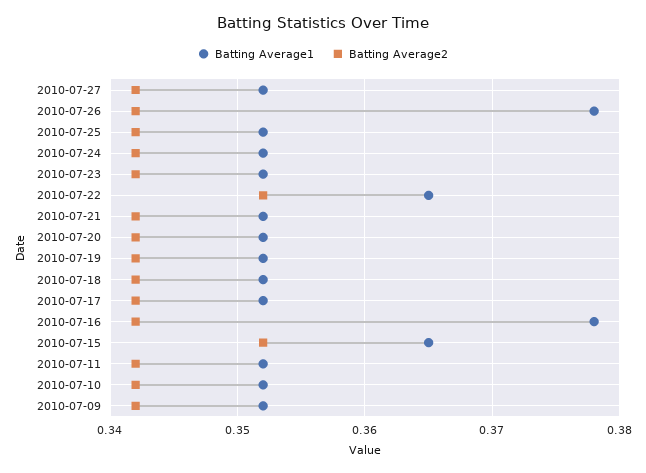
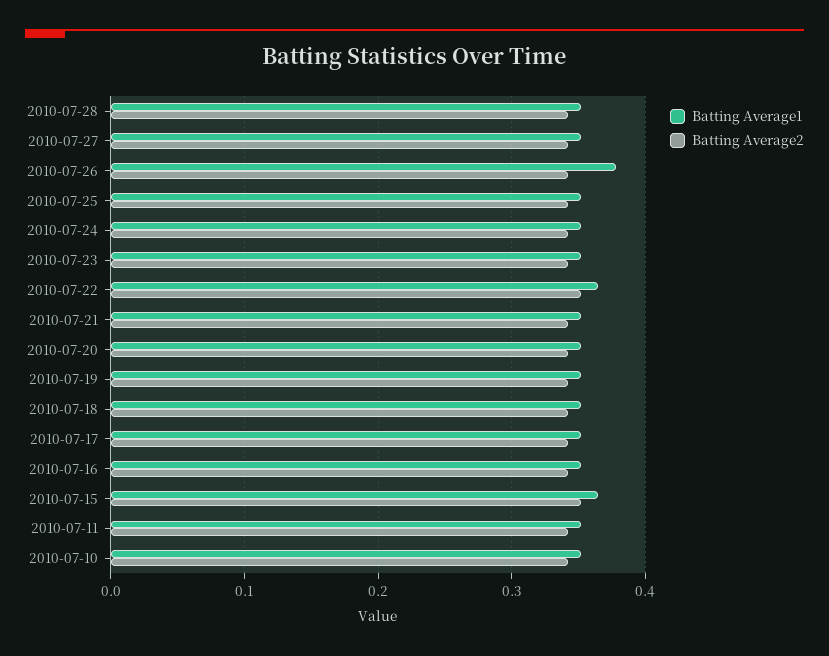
Batting Average1, 2010-07-16: 0.378 -> 0.35
Batting Average1, 2010-07-09: 0.352 -> none
Batting Average2, 2010-07-09: 0.342 -> none
Batting Average1, 2010-07-28: none -> 0.35
Batting Average2, 2010-07-28: none -> 0.34

